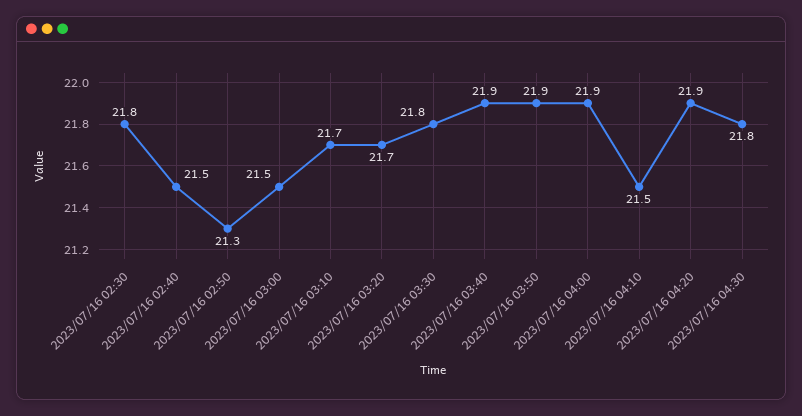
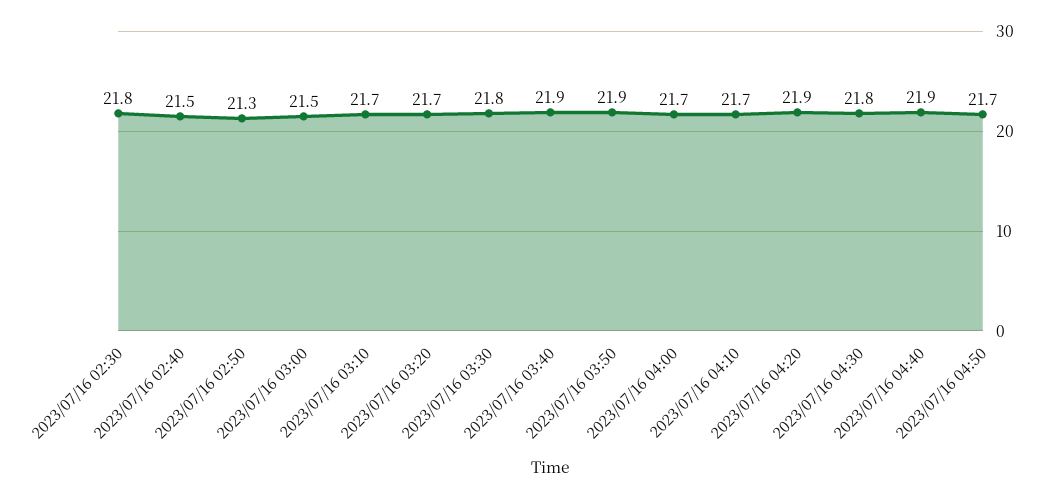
2023/07/16 04:00: 21.9 -> 21.7
2023/07/16 04:10: 21.5 -> 21.7
2023/07/16 04:40: none -> 21.9
2023/07/16 04:50: none -> 21.7

